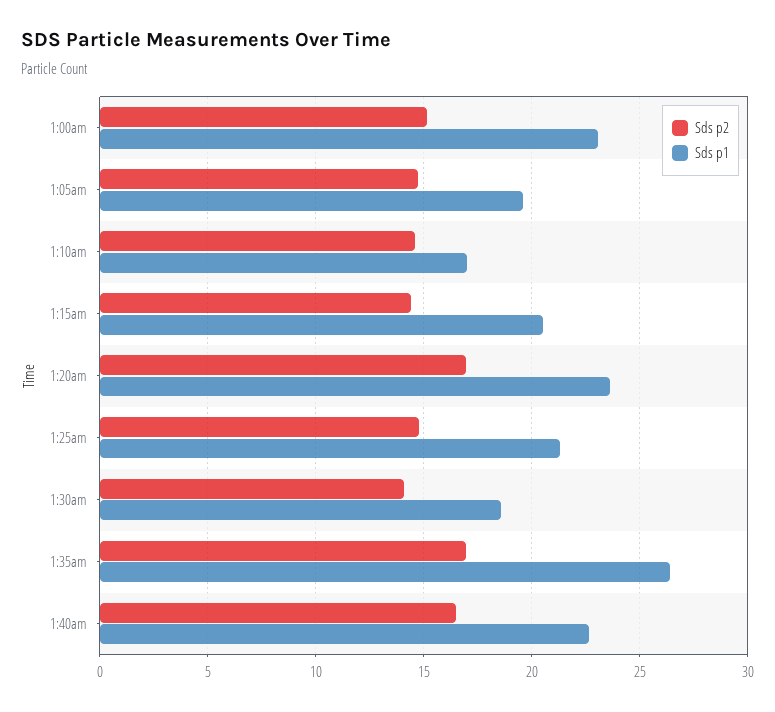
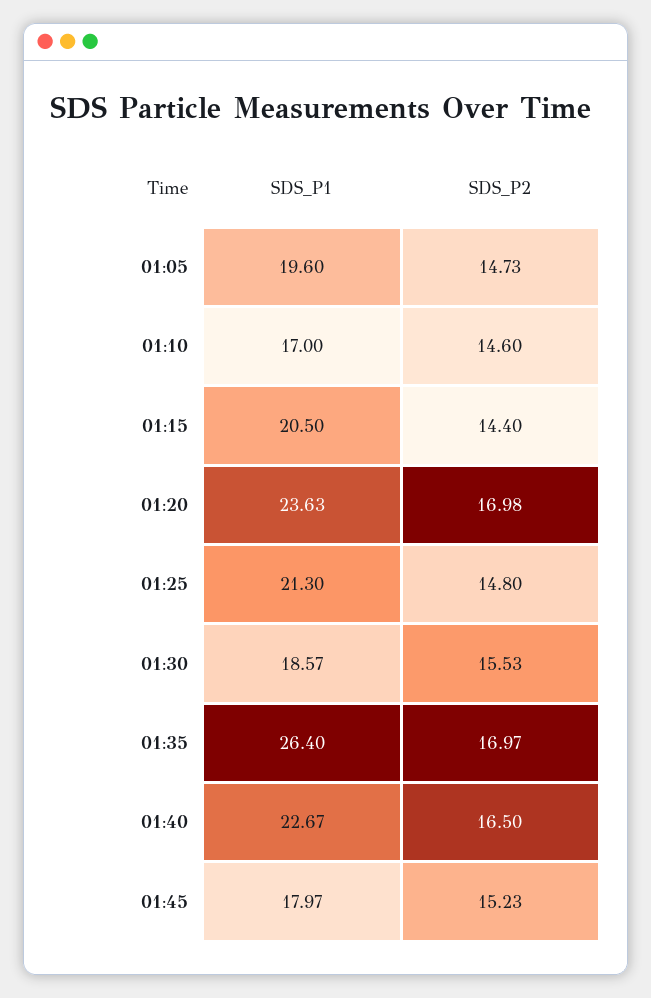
Sds p2, 1:00am: 15 -> none
Sds p1, 1:00am: 23 -> none
Sds p2, 1:30am: 14 -> 15.53
Sds p1, 01:45: none -> 17.97
Sds p2, 01:45: none -> 15.23

